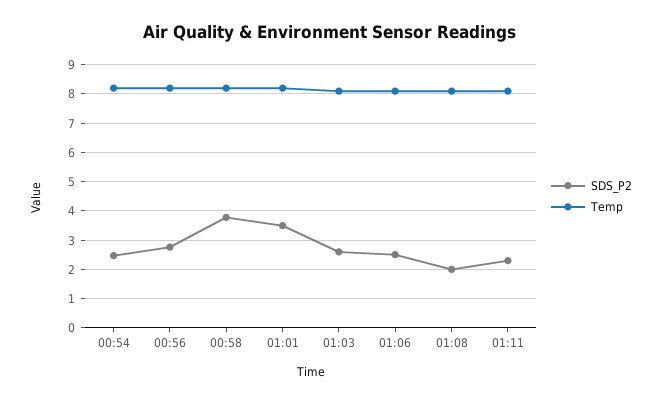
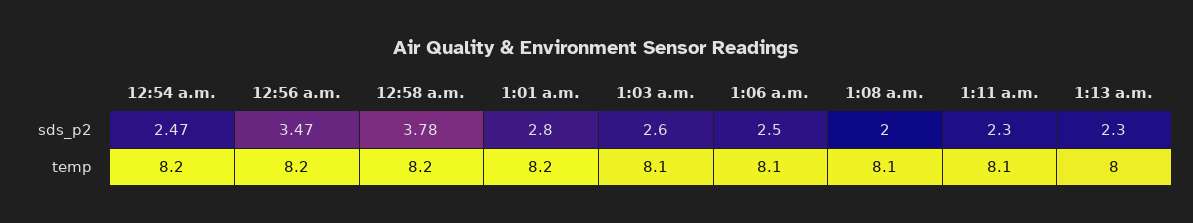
SDS_P2, 00:56: 2.75 -> 3.47
SDS_P2, 01:01: 3.5 -> 2.8
SDS_P2, 1:13 a.m.: none -> 2.3
Temp, 1:13 a.m.: none -> 8

